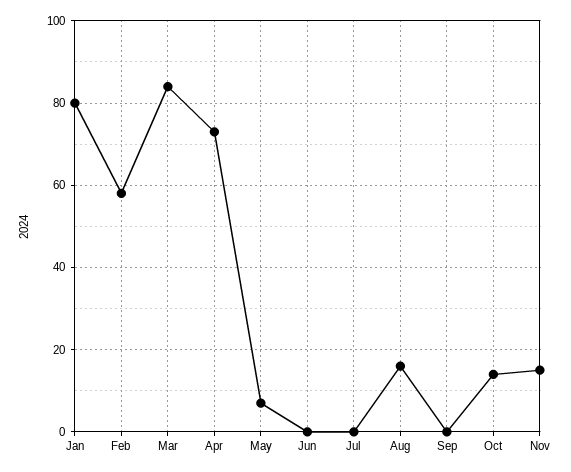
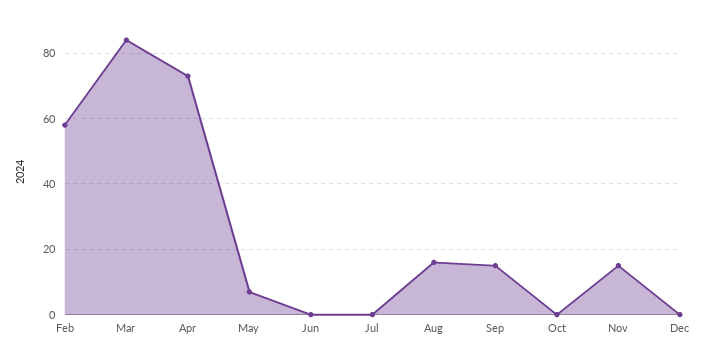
Jan: 80 -> none
Sep: 0 -> 15
Oct: 15 -> 0
Dec: none -> 0

